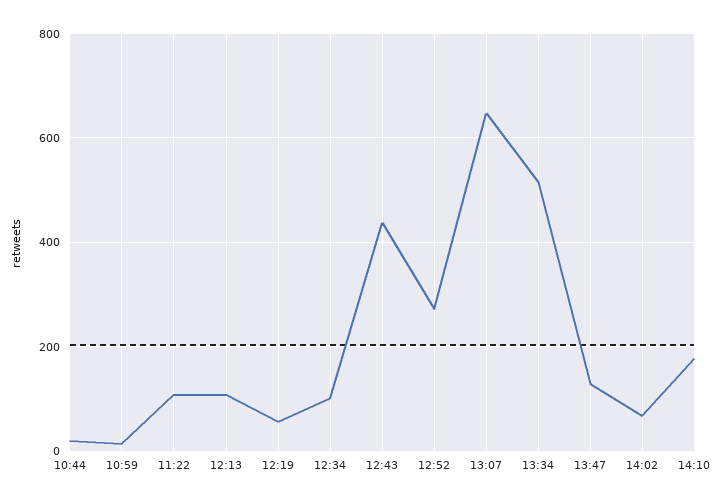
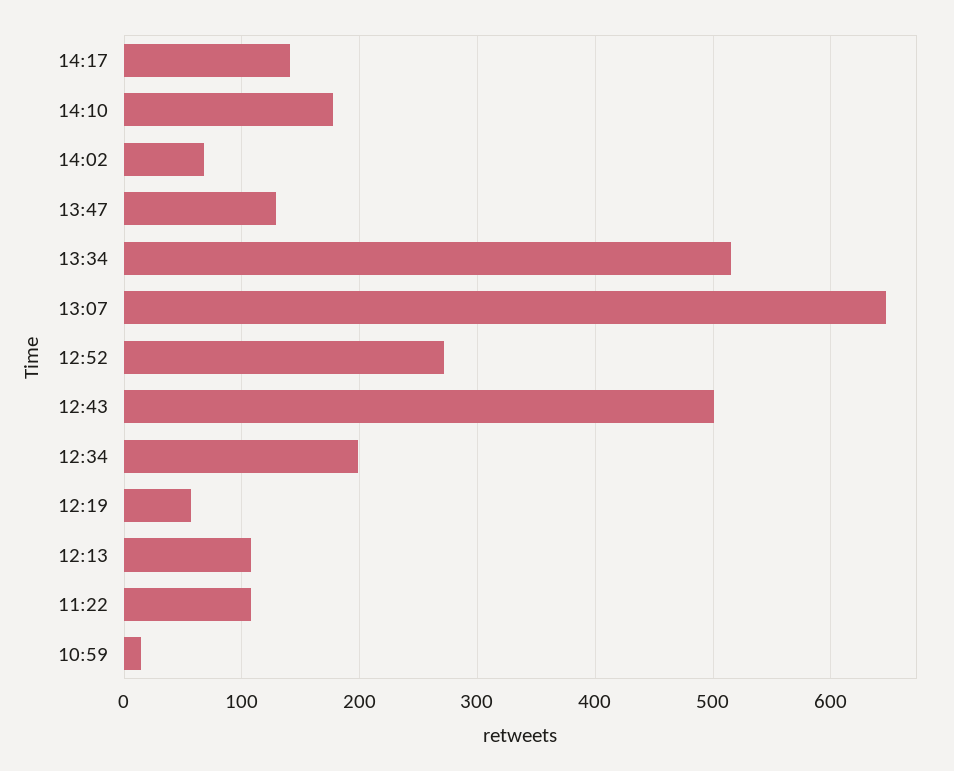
10:44: 20 -> none
12:34: 100 -> 200
12:43: 440 -> 500
14:17: none -> 140

